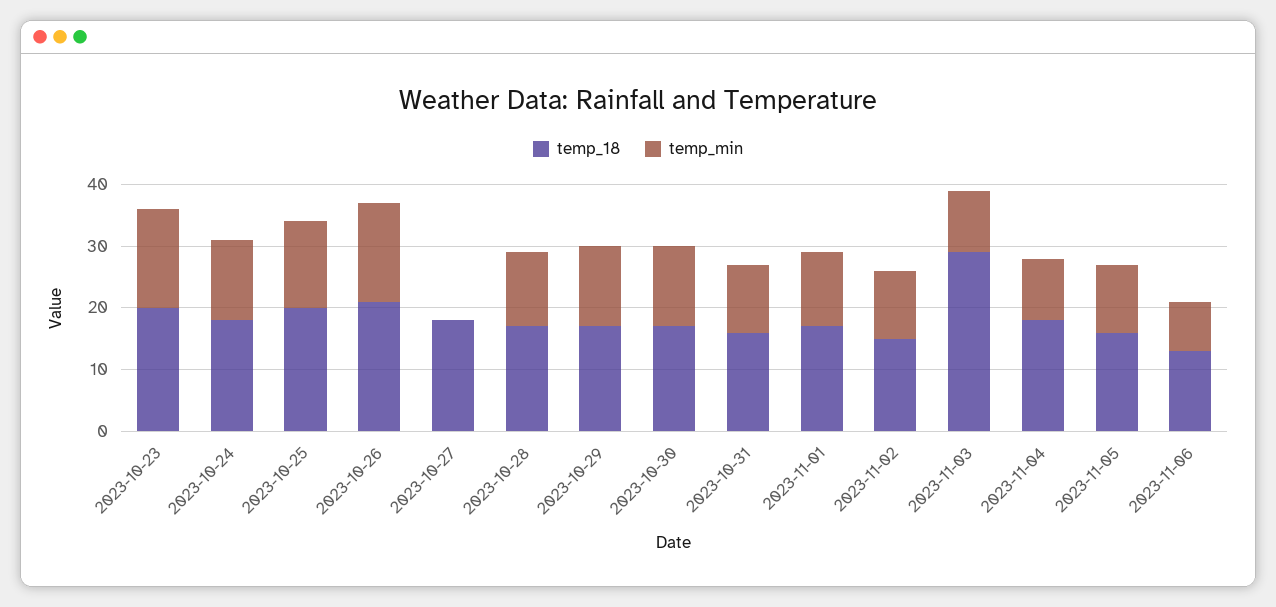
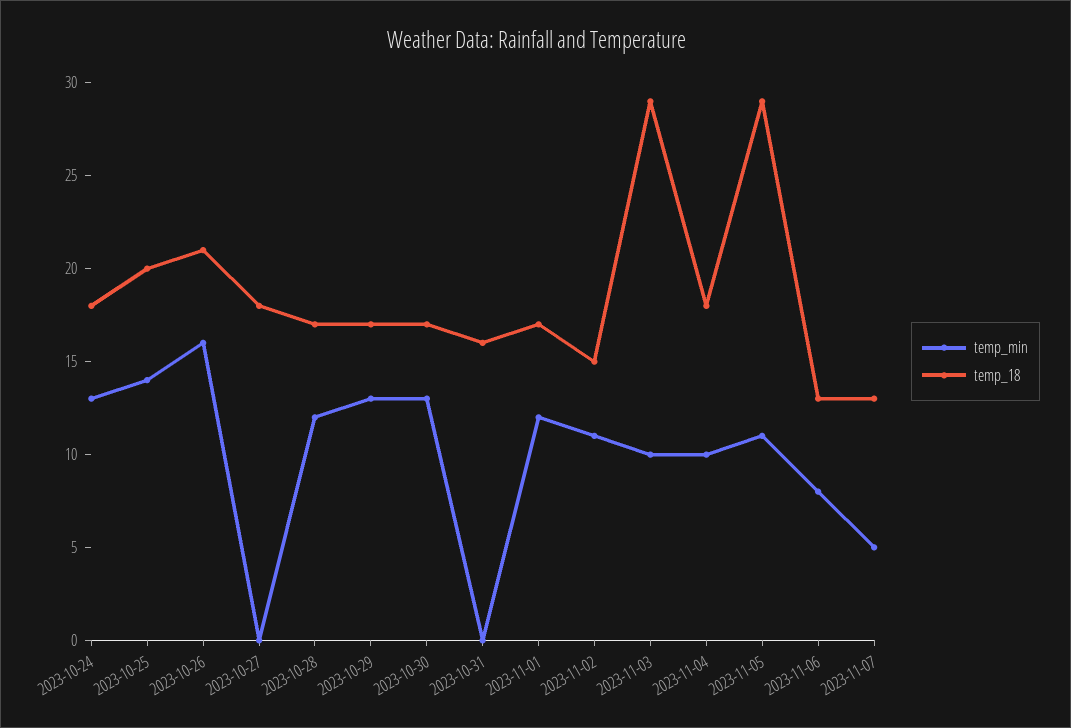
temp_18, 2023-10-23: 20 -> none
temp_min, 2023-10-23: 15 -> none
temp_min, 2023-10-31: 10 -> 0
temp_18, 2023-11-05: 15 -> 29
temp_min, 2023-11-07: none -> 5
temp_18, 2023-11-07: none -> 13

